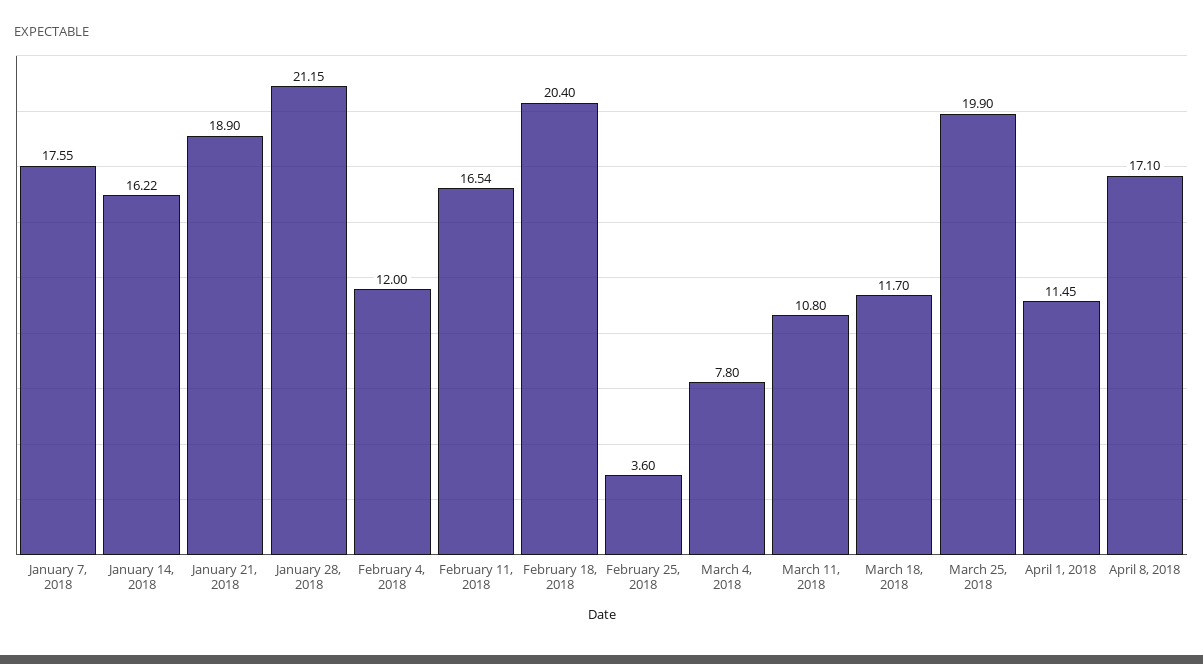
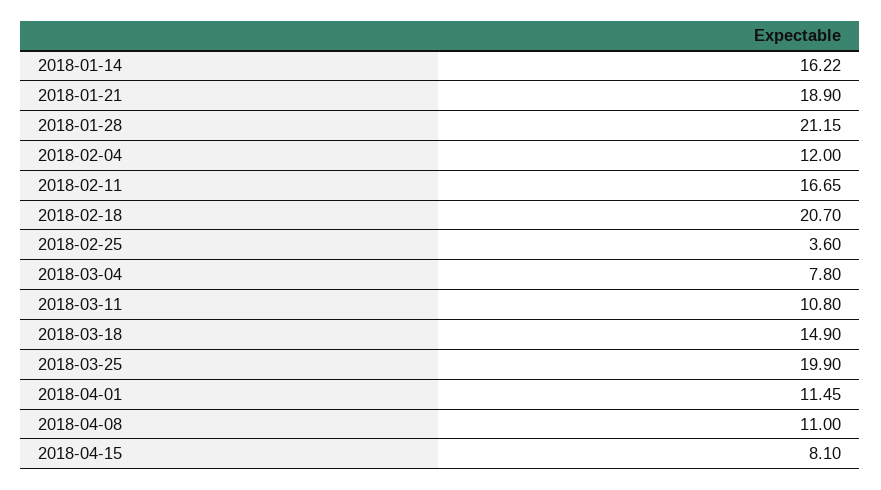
January 7, 2018: 17.55 -> none
February 11, 2018: 16.54 -> 16.65
February 18, 2018: 20.4 -> 20.7
March 18, 2018: 11.7 -> 14.9
April 8, 2018: 17.1 -> 11
2018-04-15: none -> 8.1

